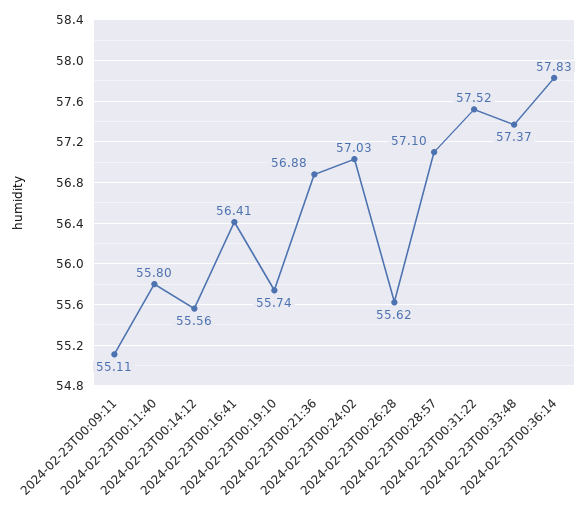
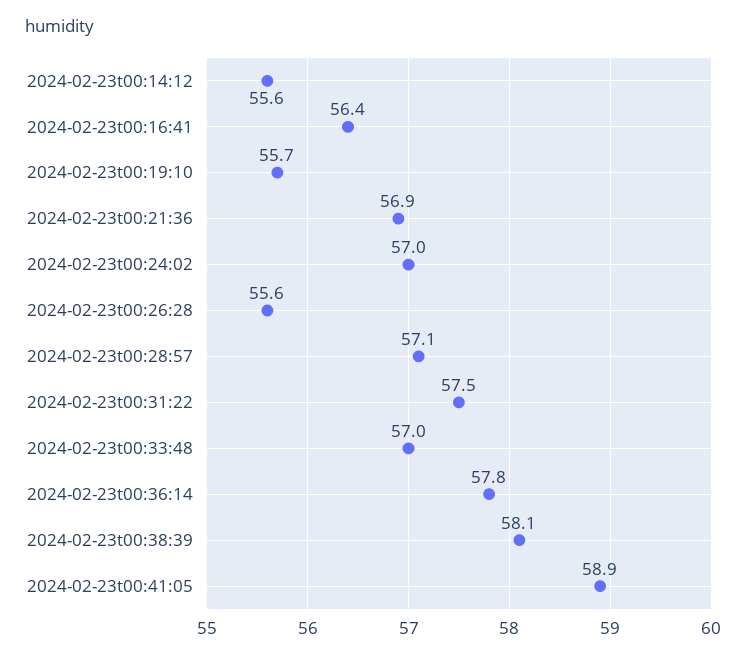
2024-02-23T00:09:11: 55.11 -> none
2024-02-23T00:11:40: 55.8 -> none
2024-02-23T00:33:48: 57.37 -> 57
2024-02-23t00:38:39: none -> 58.1
2024-02-23t00:41:05: none -> 58.9

